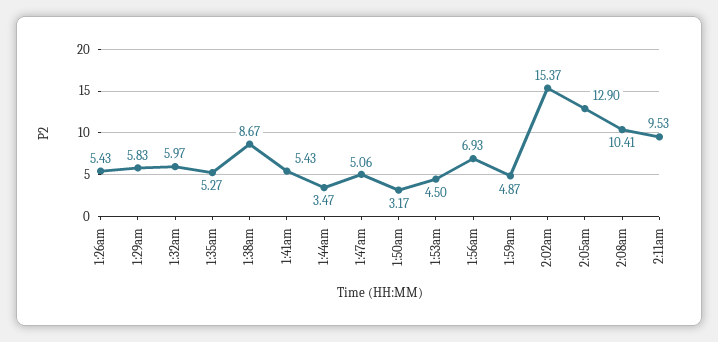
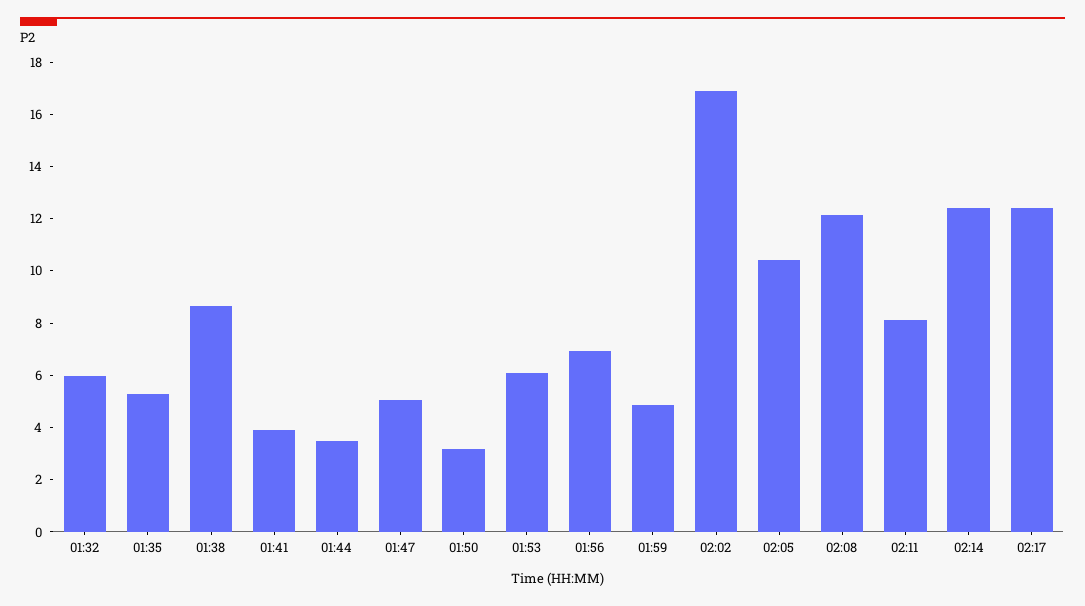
1:26am: 5.43 -> none
1:29am: 5.83 -> none
1:41am: 5.43 -> 4
1:53am: 4.5 -> 6
2:02am: 15.37 -> 17
2:05am: 12.9 -> 10.5
2:08am: 10.41 -> 12
2:11am: 9.53 -> 8
02:14: none -> 12.5
02:17: none -> 12.5

